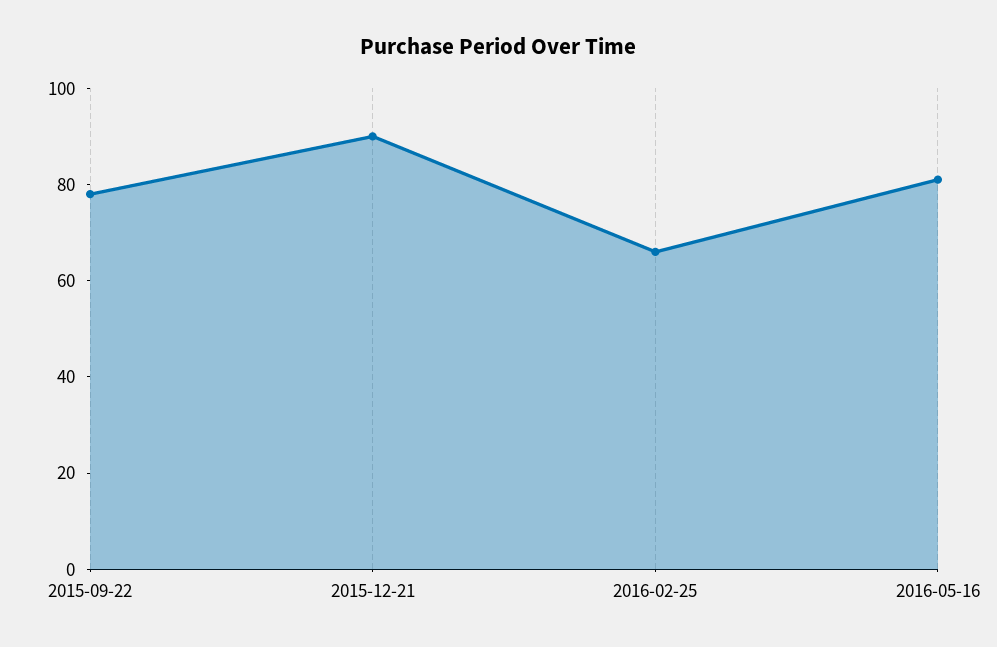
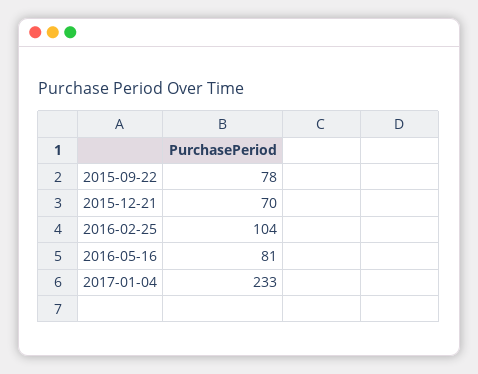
2015-12-21: 90 -> 70
2016-02-25: 65 -> 104
2017-01-04: none -> 233

